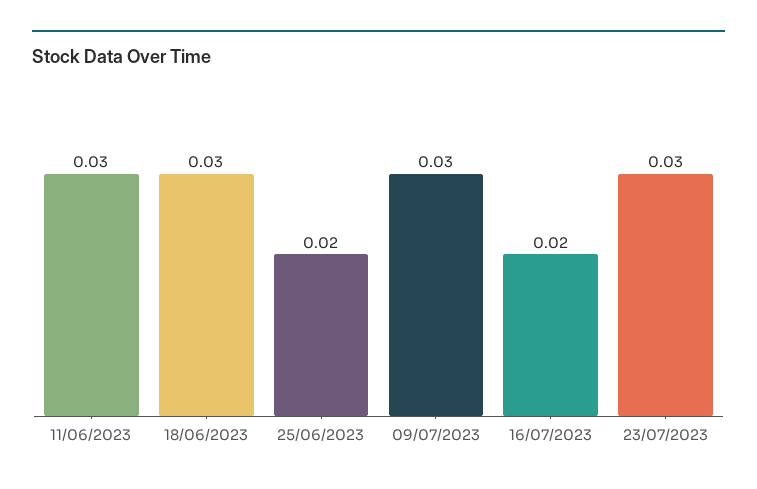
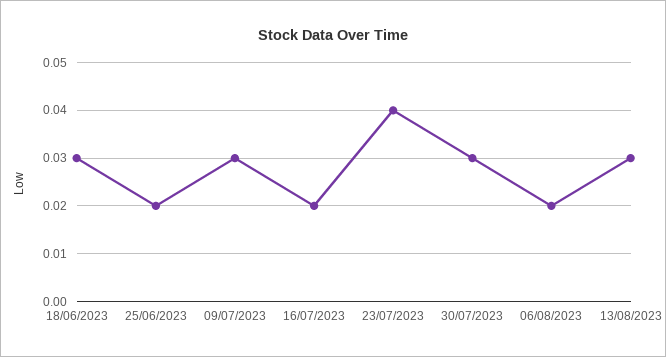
11/06/2023: 0.03 -> none
23/07/2023: 0.03 -> 0.04
30/07/2023: none -> 0.03
06/08/2023: none -> 0.02
13/08/2023: none -> 0.03

